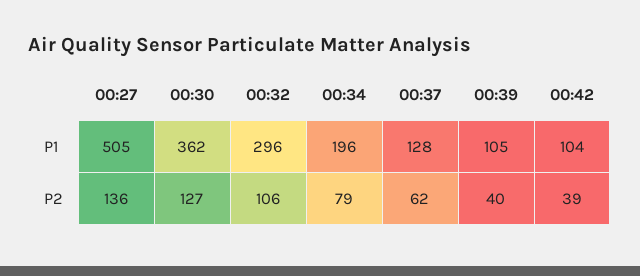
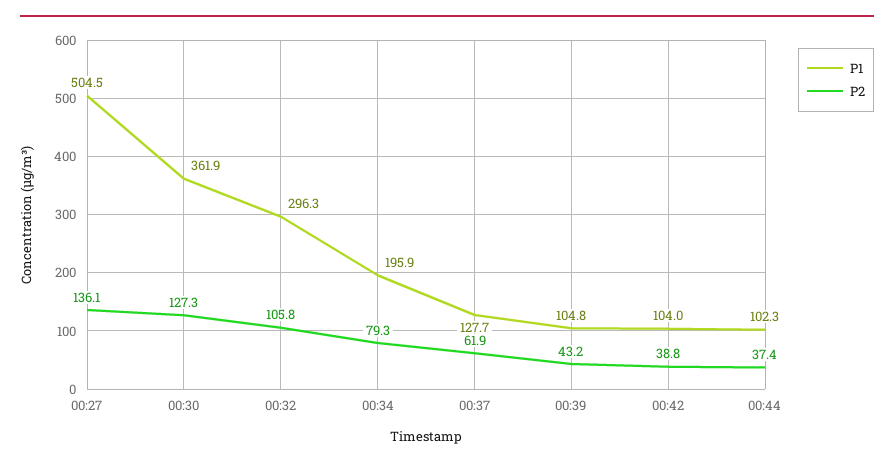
P2, 00:39: 40 -> 43.2
P1, 00:44: none -> 102.3
P2, 00:44: none -> 37.4

